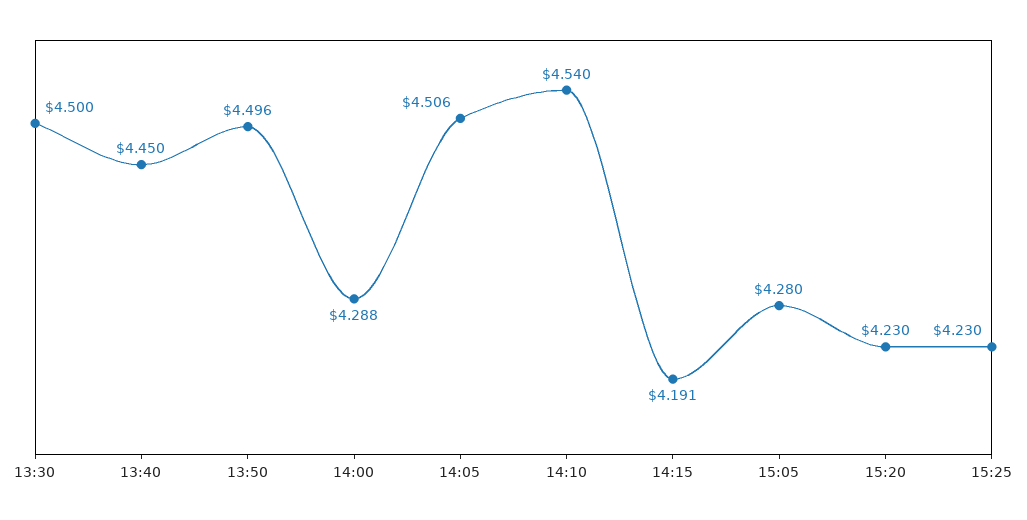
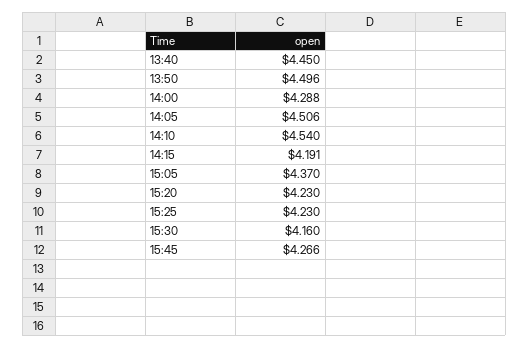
13:30: 4.5 -> none
15:05: 4.28 -> 4.37
15:30: none -> 4.16
15:45: none -> 4.266

